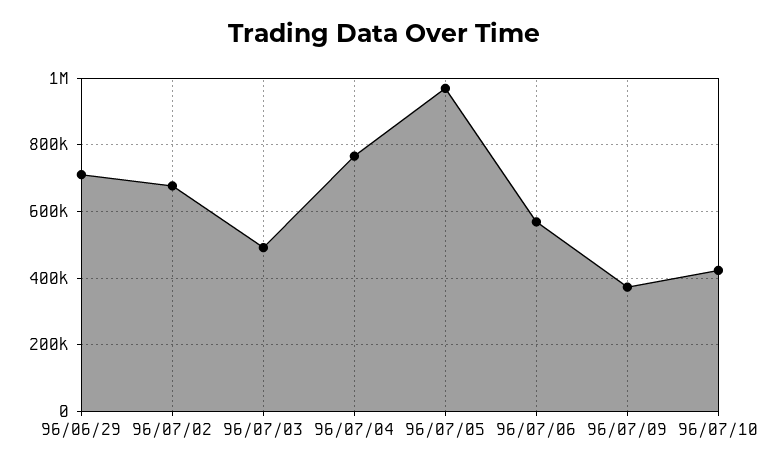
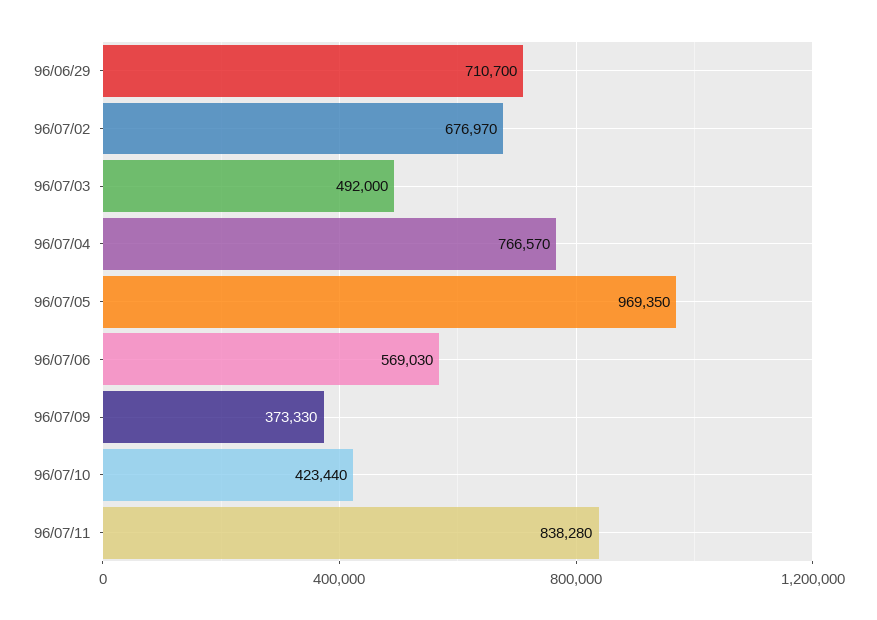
96/07/11: none -> 838280

